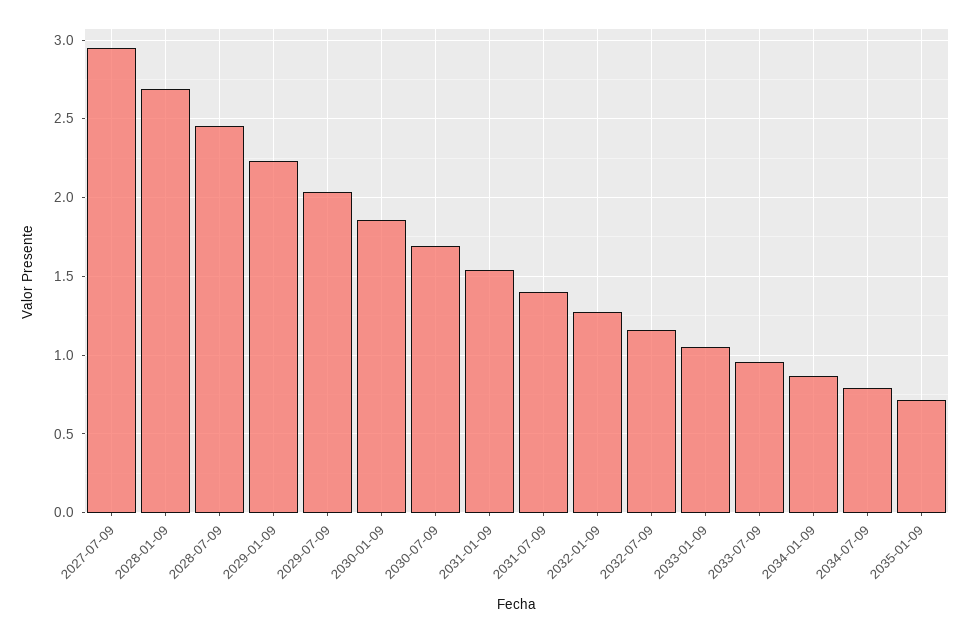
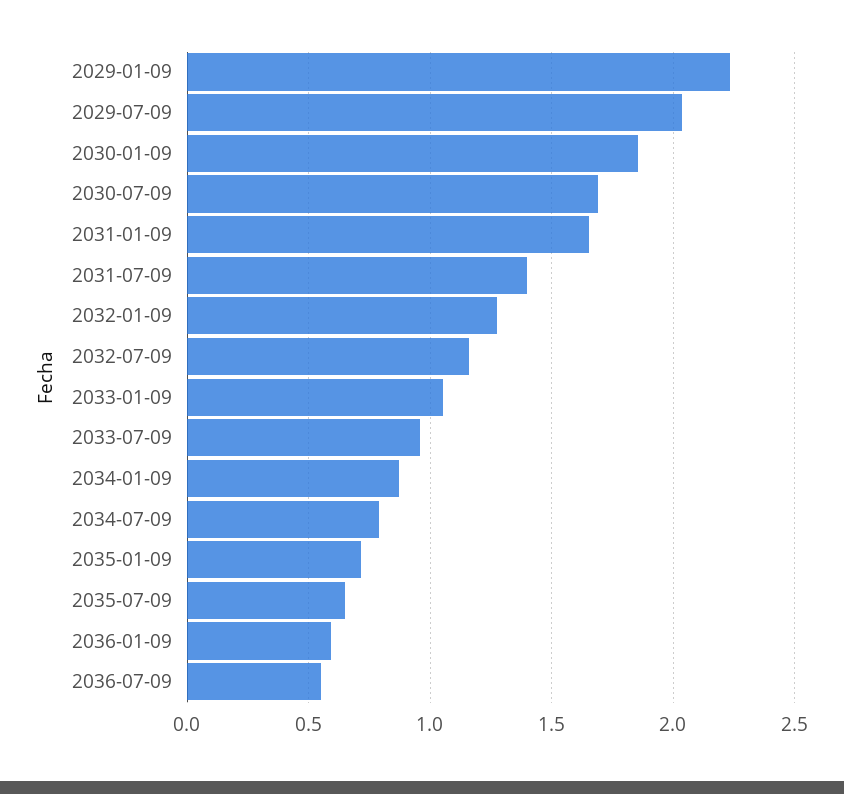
2027-07-09: 2.95 -> none
2028-01-09: 2.7 -> none
2028-07-09: 2.45 -> none
2031-01-09: 1.55 -> 1.65
2035-07-09: none -> 0.65
2036-01-09: none -> 0.6
2036-07-09: none -> 0.55

